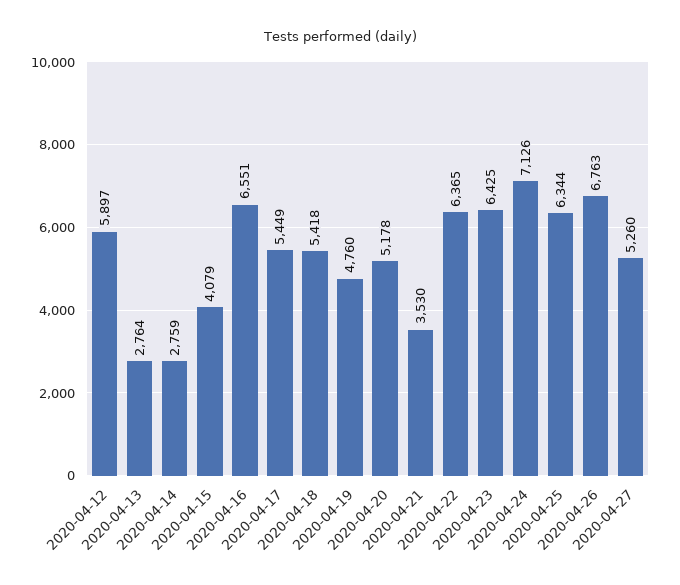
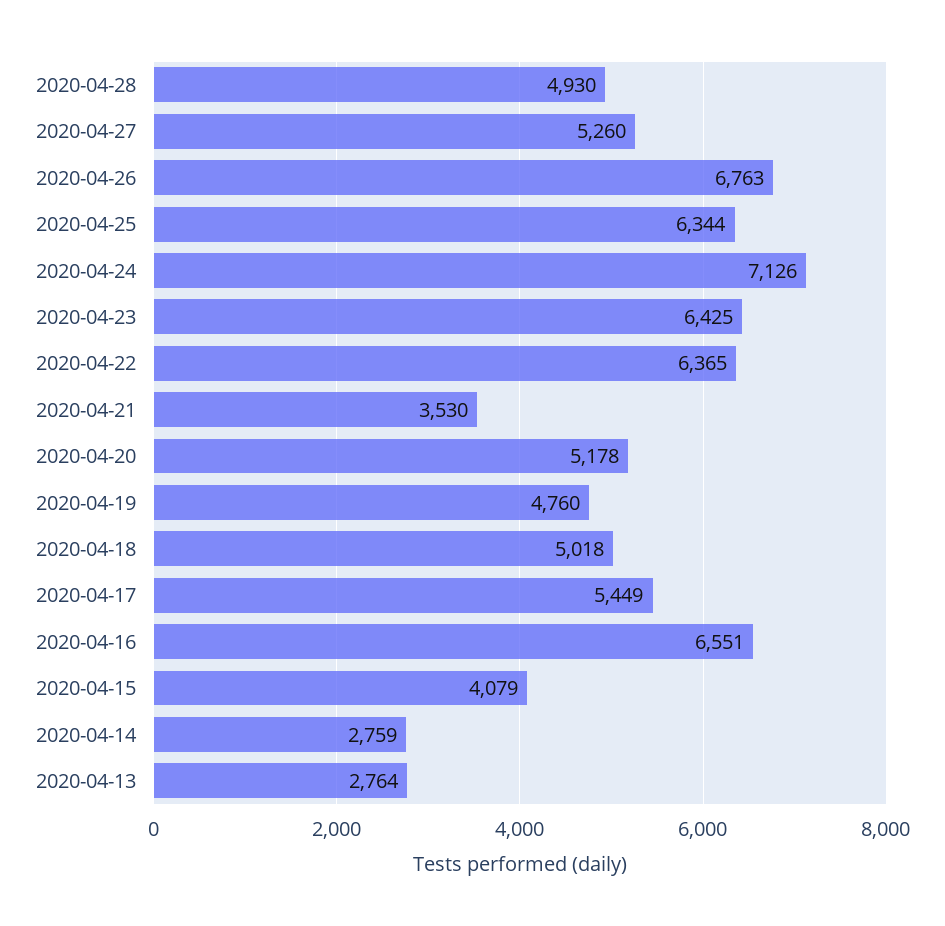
2020-04-12: 5897 -> none
2020-04-18: 5418 -> 5018
2020-04-28: none -> 4930

